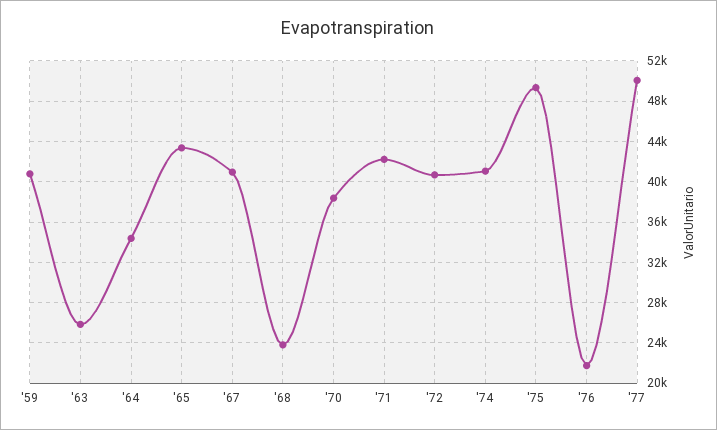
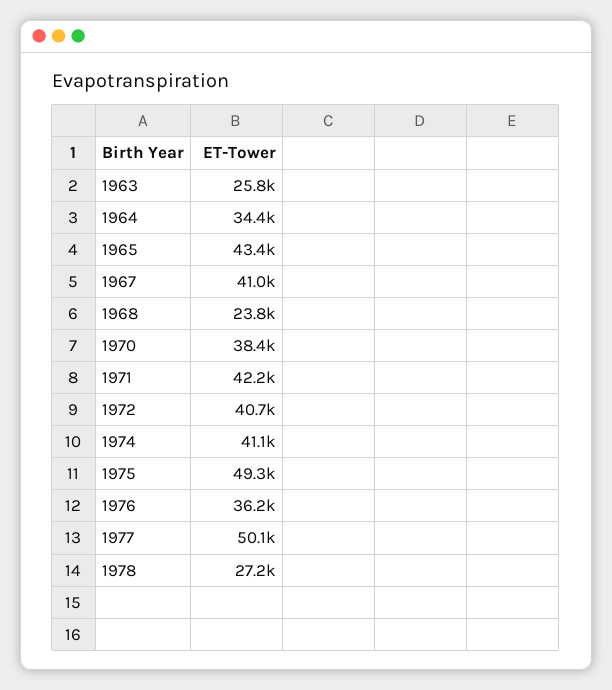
'59: 41000 -> none
'76: 22000 -> 36200
1978: none -> 27200

